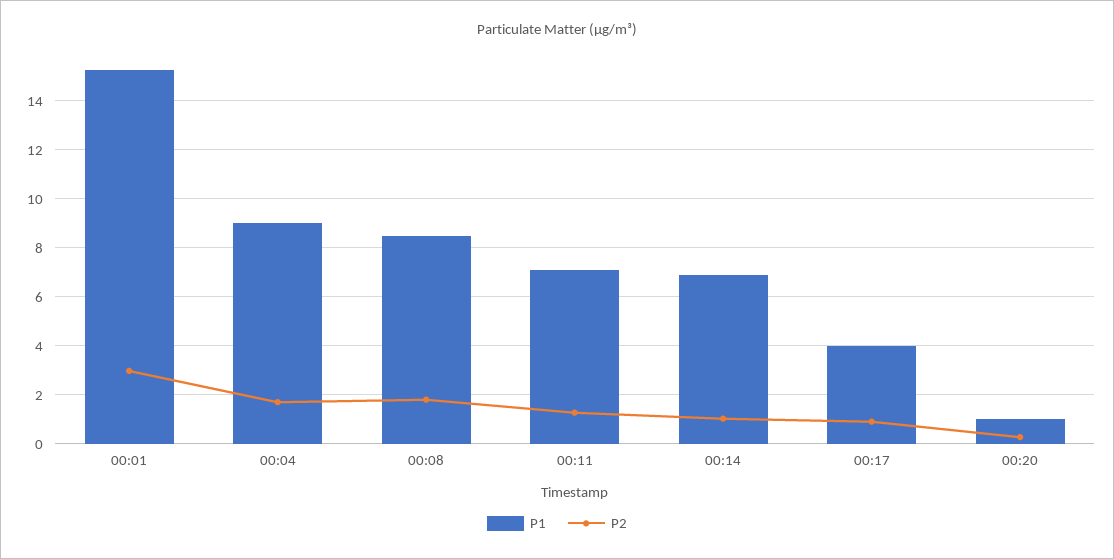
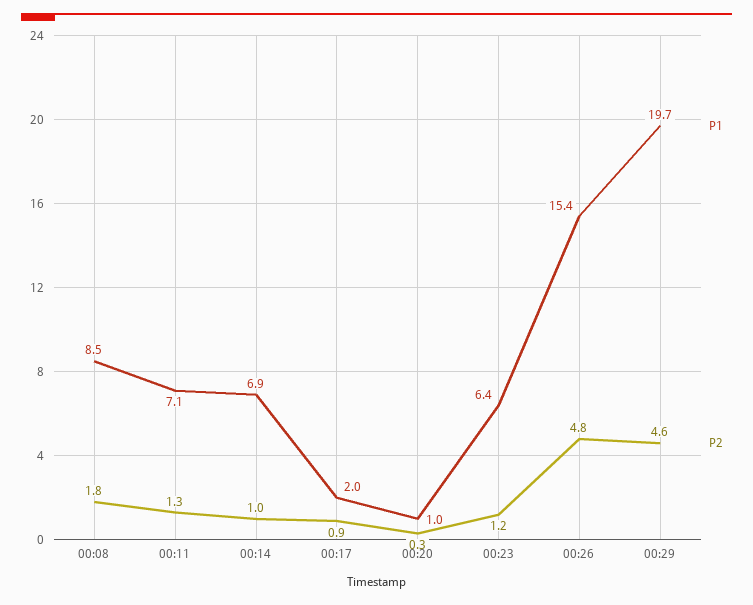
P1, 00:01: 15.25 -> none
P2, 00:01: 3 -> none
P1, 00:04: 9 -> none
P2, 00:04: 1.75 -> none
P1, 00:17: 4 -> 2
P1, 00:23: none -> 6.4
P2, 00:23: none -> 1.2
P1, 00:26: none -> 15.4
P2, 00:26: none -> 4.8
P1, 00:29: none -> 19.7
P2, 00:29: none -> 4.6

